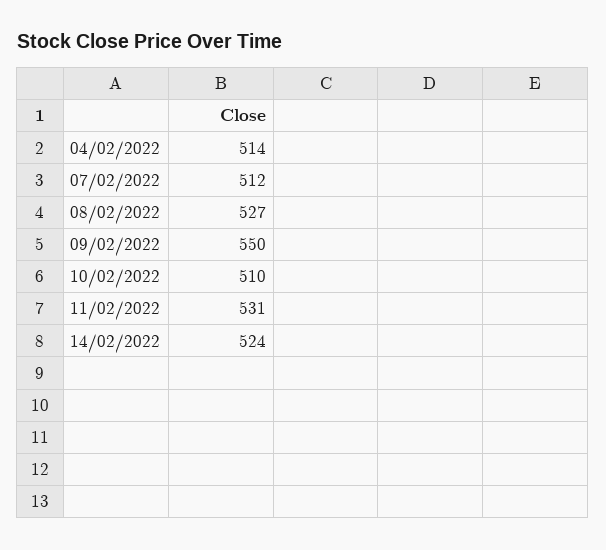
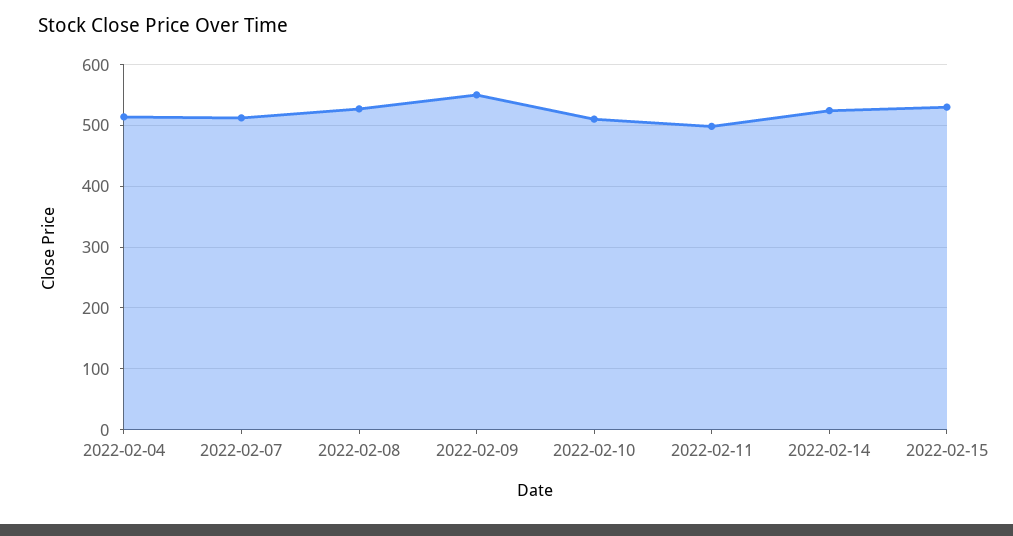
11/02/2022: 531 -> 500
2022-02-15: none -> 530

